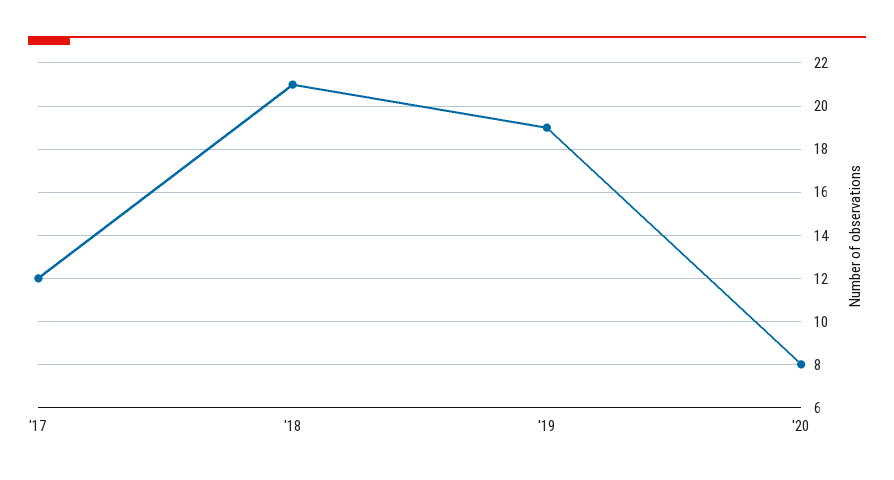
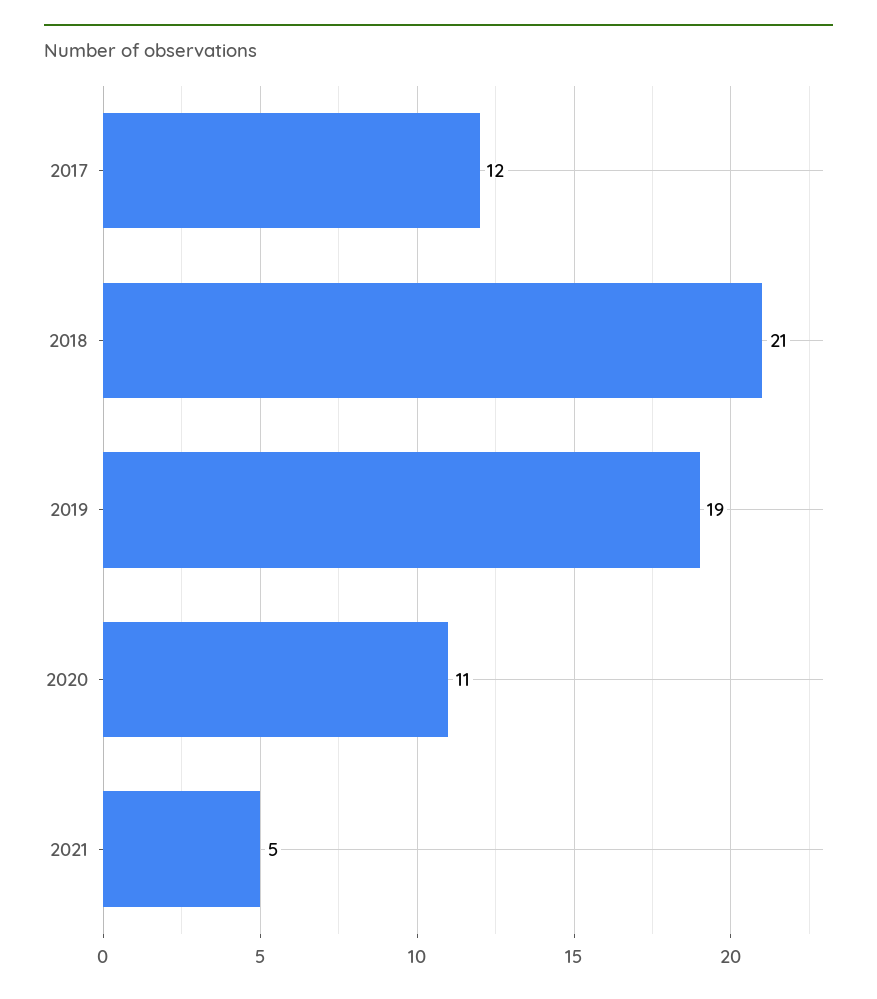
'20: 8 -> 11
2021: none -> 5

